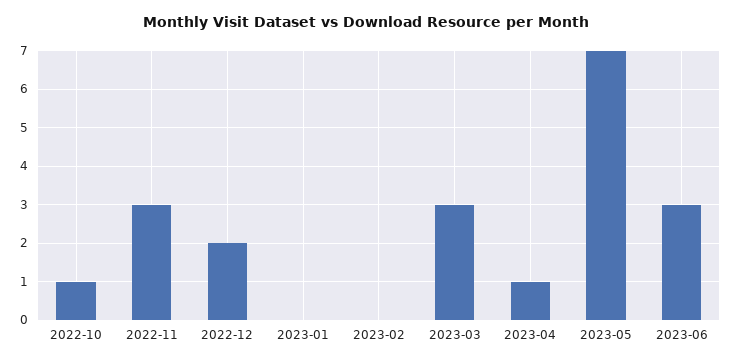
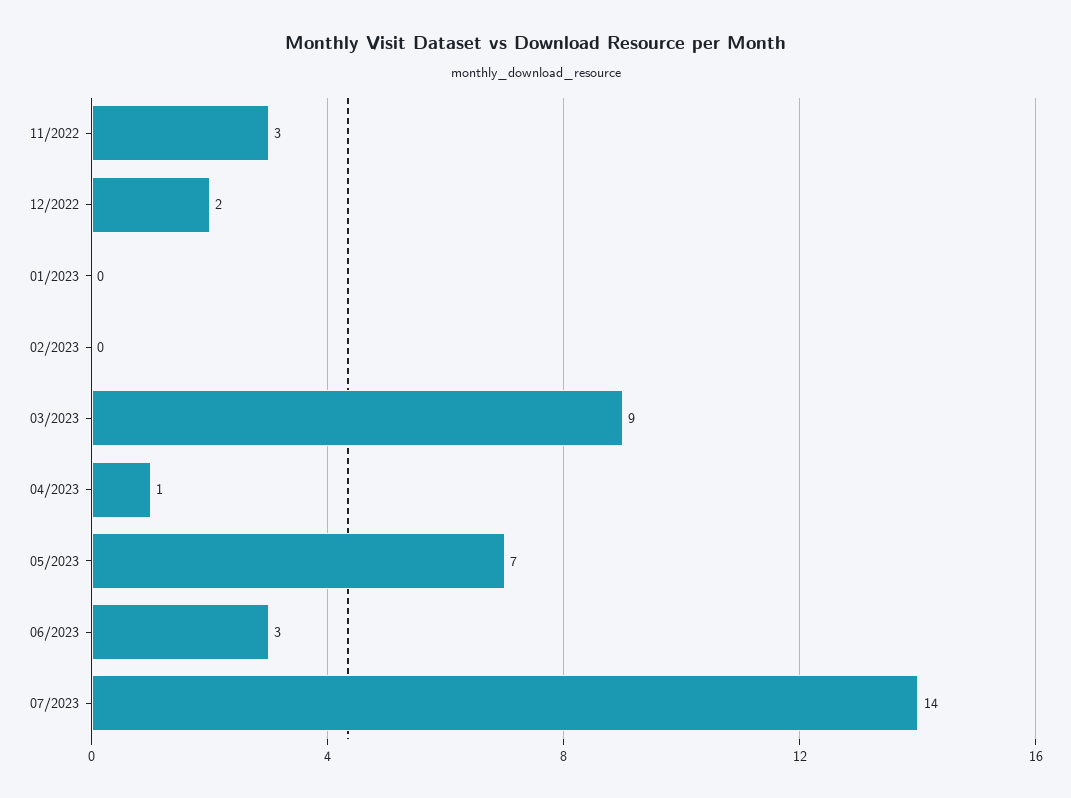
2022-10: 1 -> none
2023-03: 3 -> 9
07/2023: none -> 14

